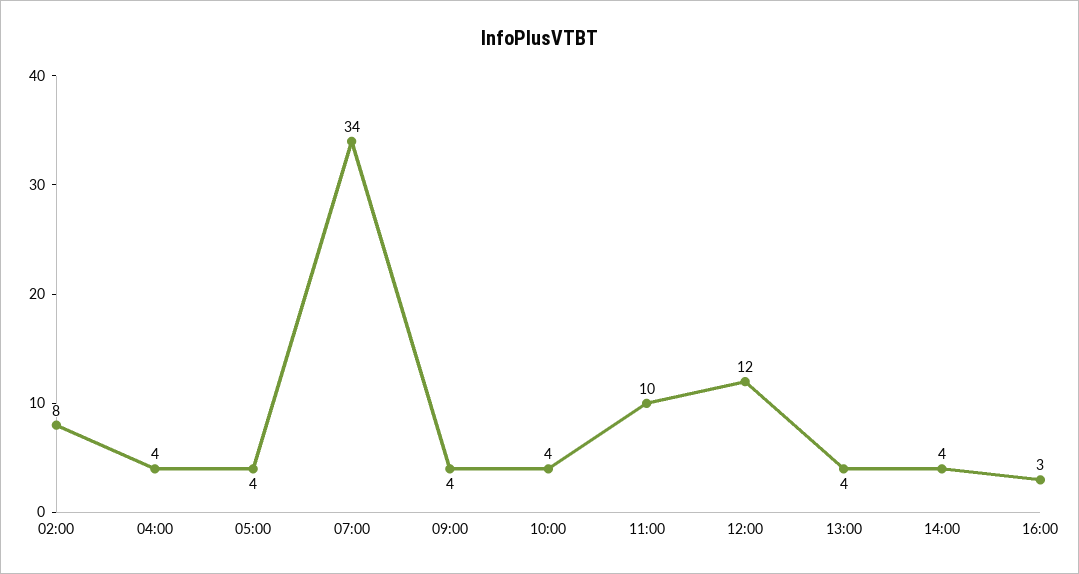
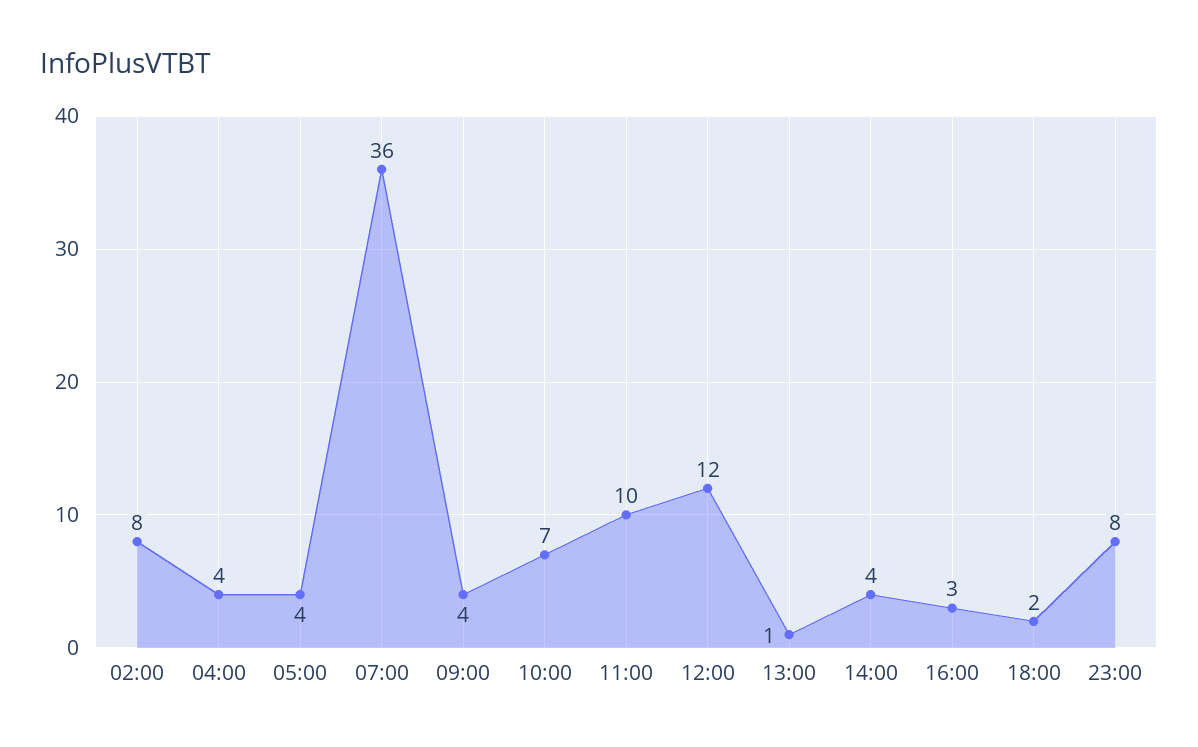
07:00: 34 -> 36
10:00: 4 -> 7
13:00: 4 -> 1
18:00: none -> 2
23:00: none -> 8

